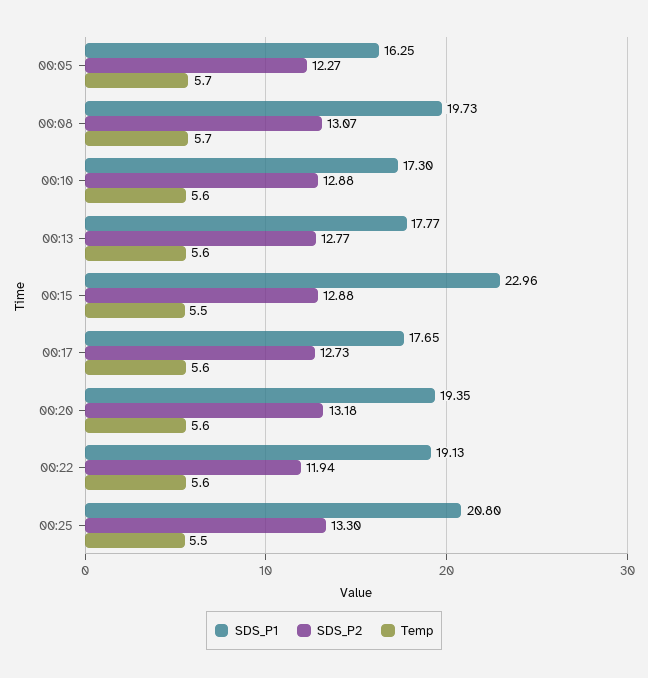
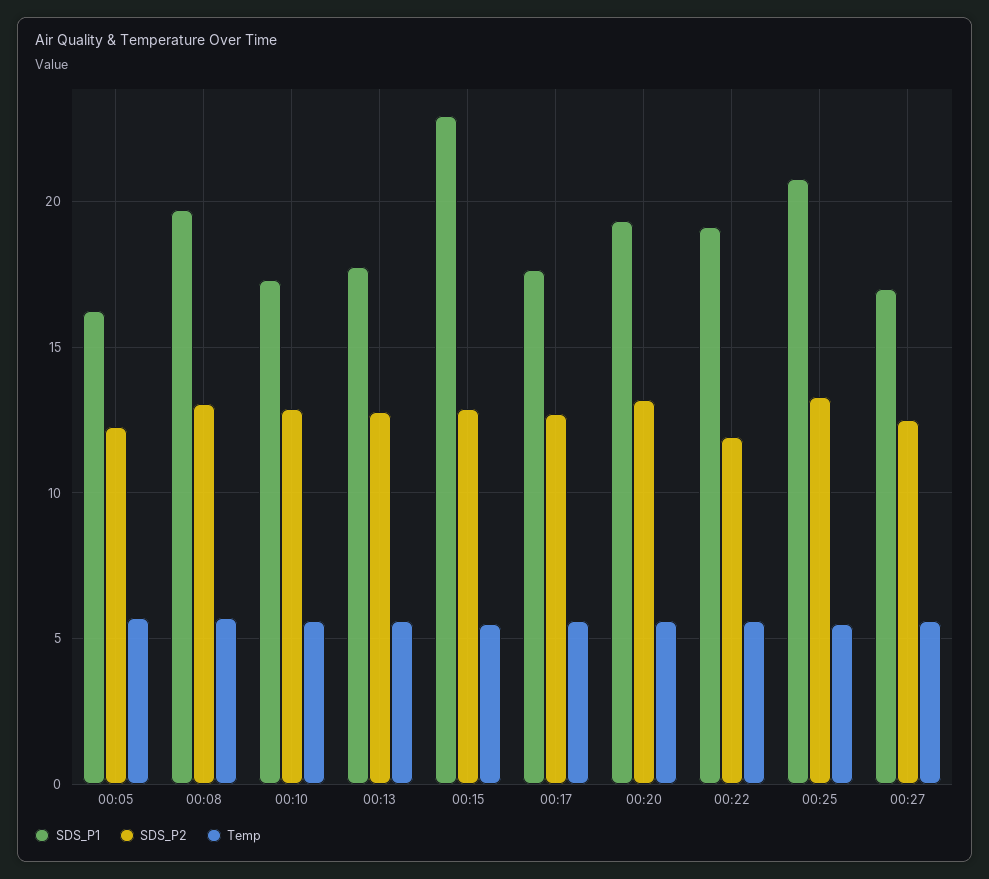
SDS_P1, 00:27: none -> 17
SDS_P2, 00:27: none -> 12.5
Temp, 00:27: none -> 5.5

